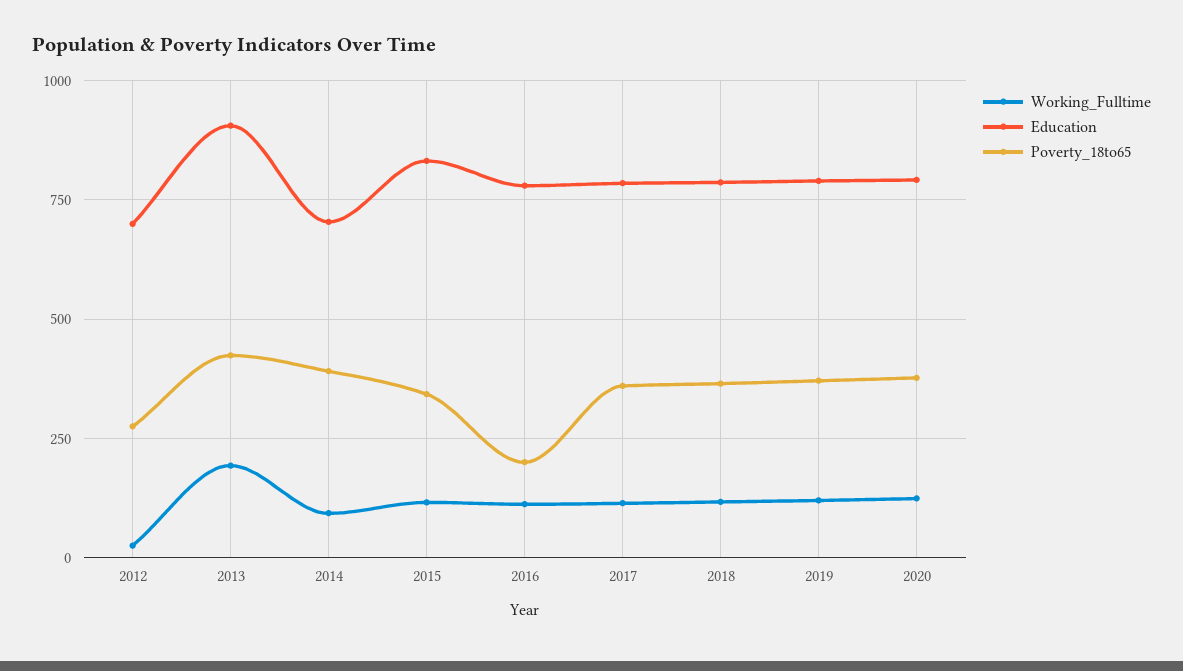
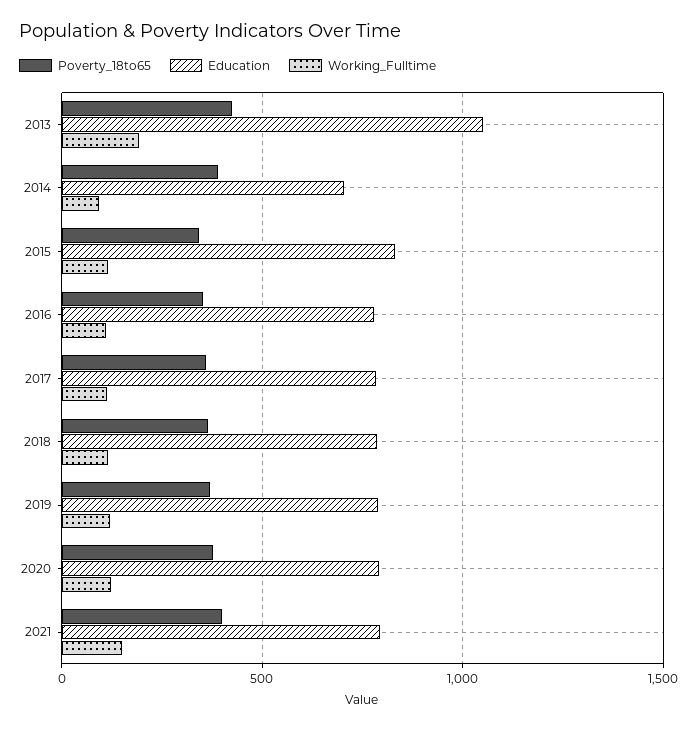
Working_Fulltime, 2012: 25 -> none
Education, 2012: 700 -> none
Poverty_18to65, 2012: 275 -> none
Education, 2013: 900 -> 1050
Poverty_18to65, 2016: 200 -> 350
Poverty_18to65, 2021: none -> 400
Education, 2021: none -> 800
Working_Fulltime, 2021: none -> 150

